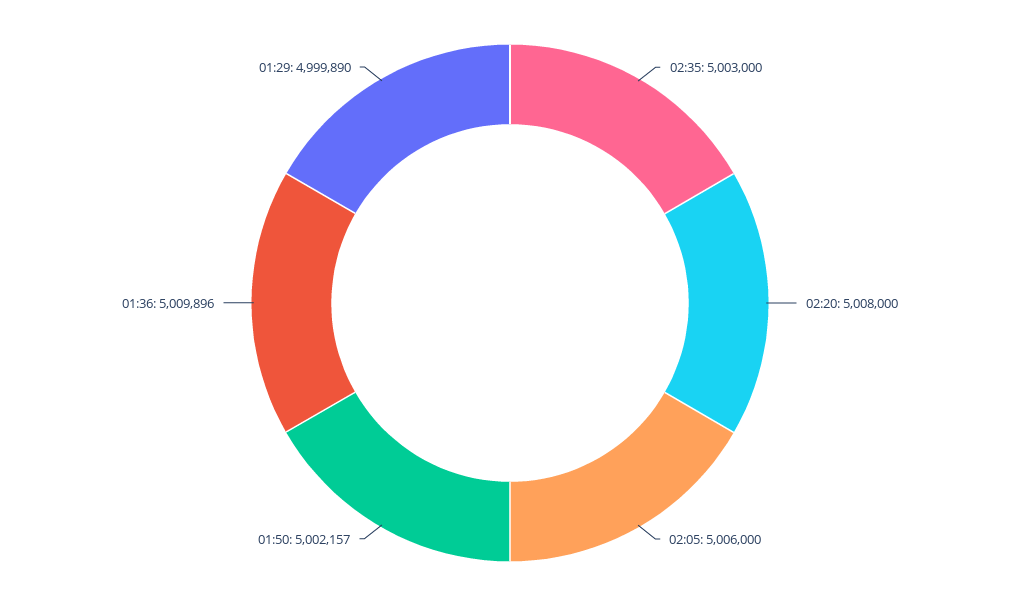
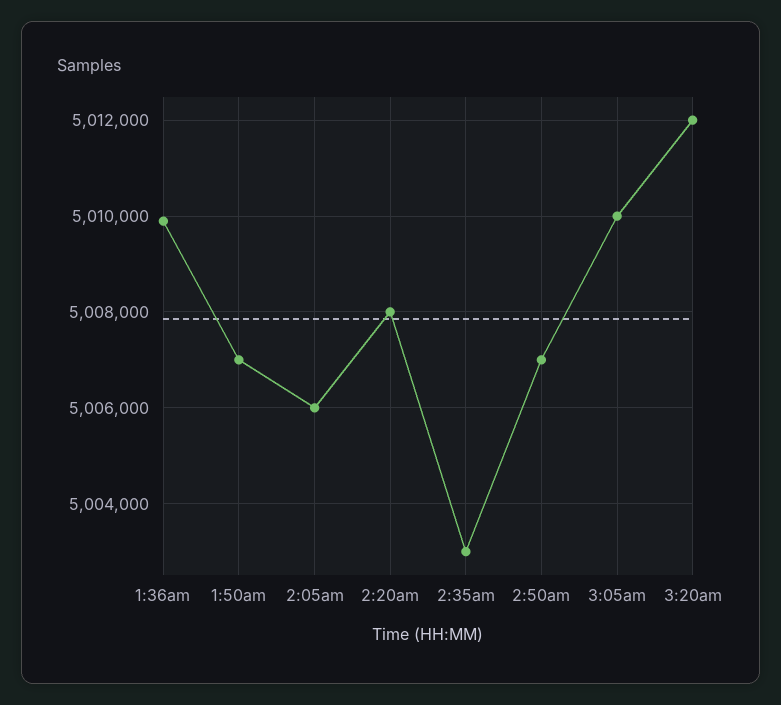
01:50: 5002157 -> 5007000
01:29: 4999890 -> none
2:50am: none -> 5007000
3:05am: none -> 5010000
3:20am: none -> 5012000

